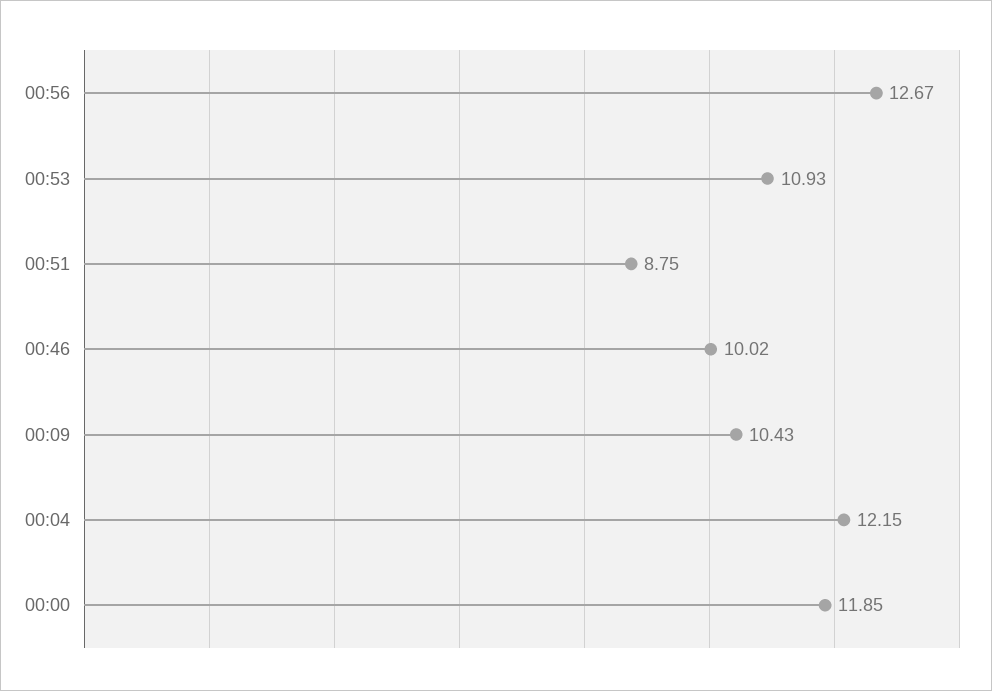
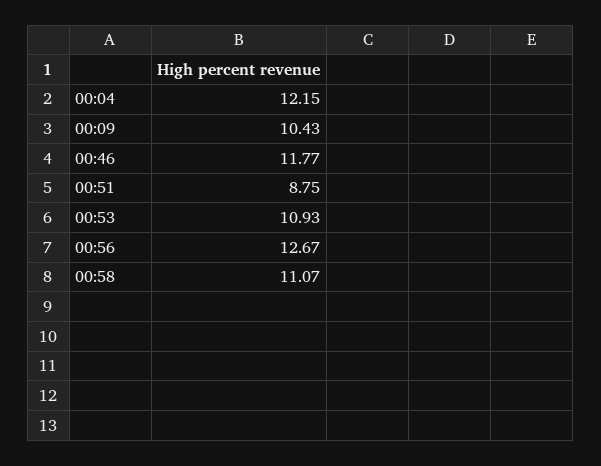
00:46: 10.02 -> 11.77
00:00: 11.85 -> none
00:58: none -> 11.07

